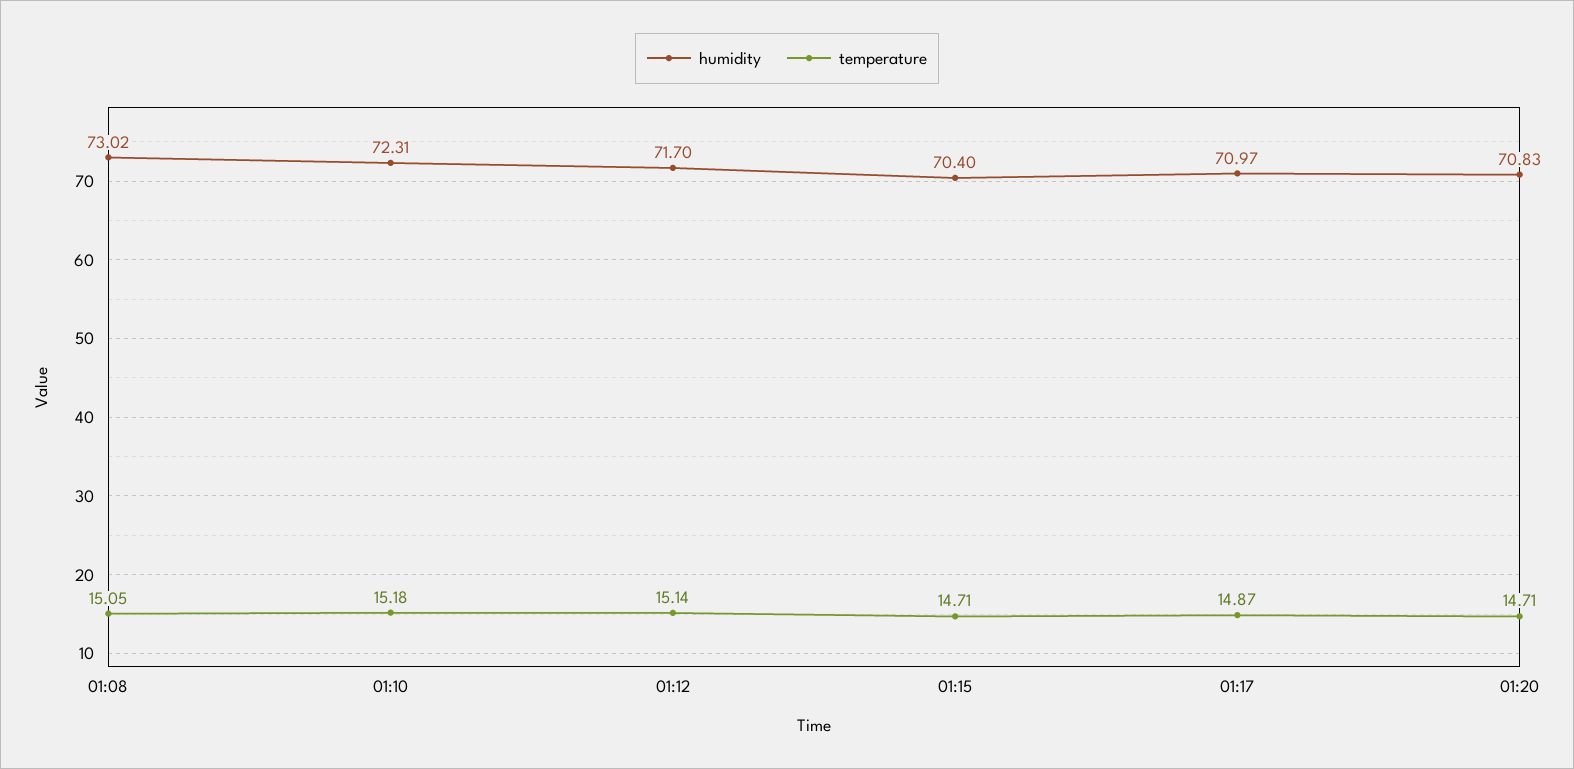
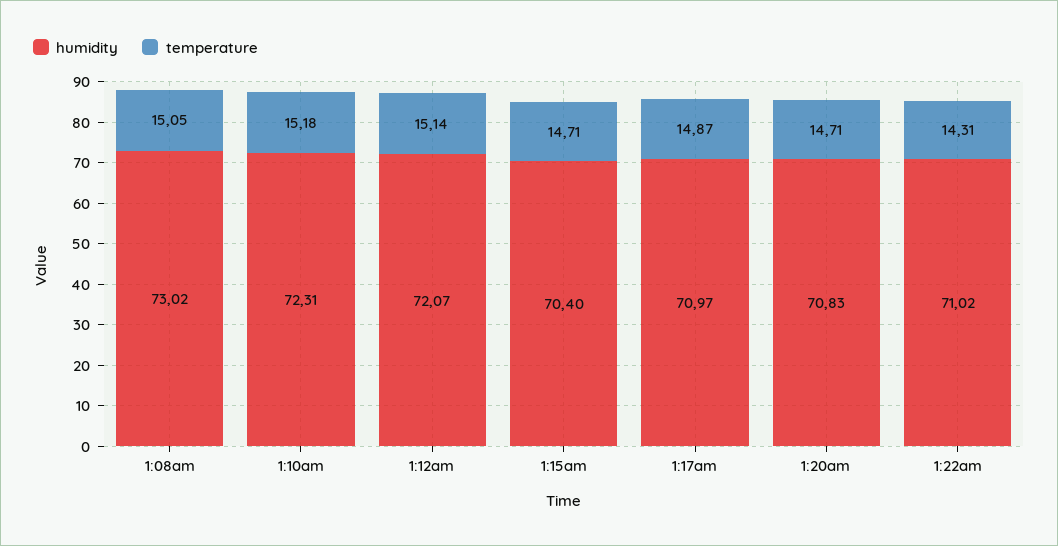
humidity, 01:12: 71.7 -> 72.07
humidity, 1:22am: none -> 71.02
temperature, 1:22am: none -> 14.31

